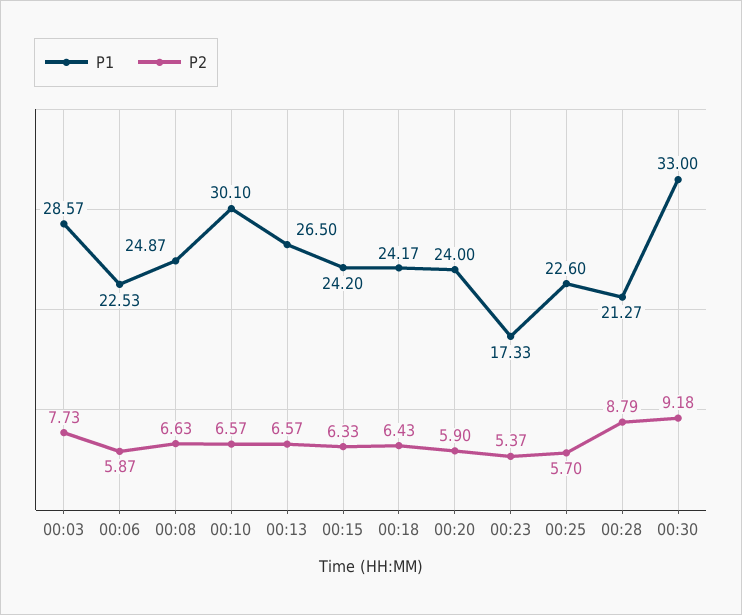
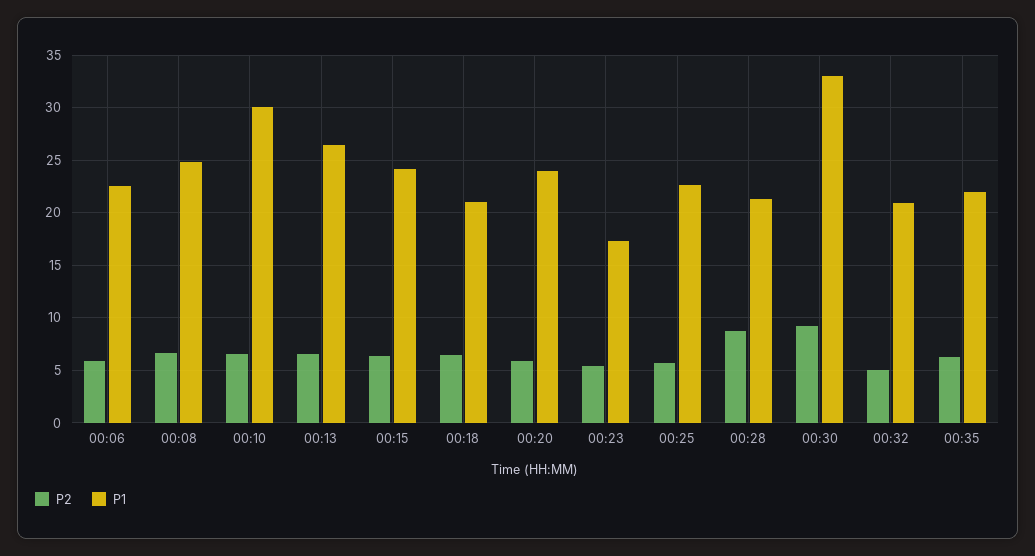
P1, 00:03: 28.57 -> none
P2, 00:03: 7.73 -> none
P1, 00:18: 24.17 -> 21
P2, 00:32: none -> 5
P1, 00:32: none -> 21
P2, 00:35: none -> 6
P1, 00:35: none -> 22

